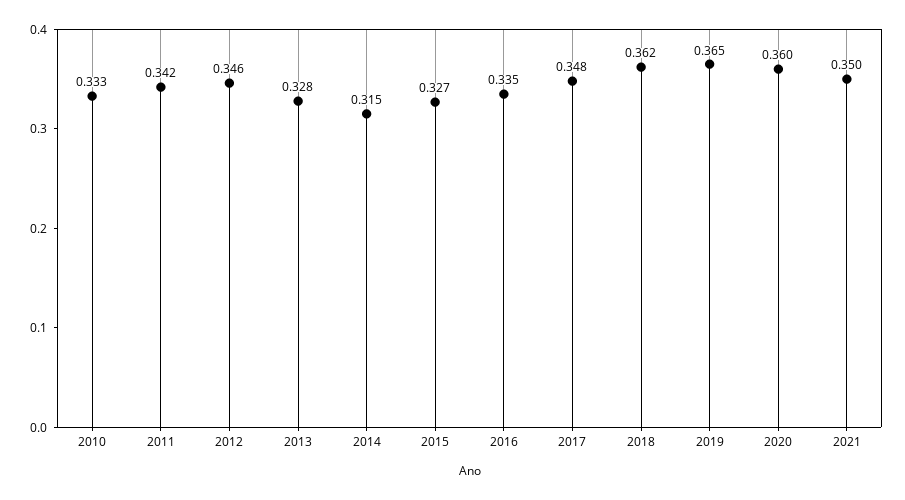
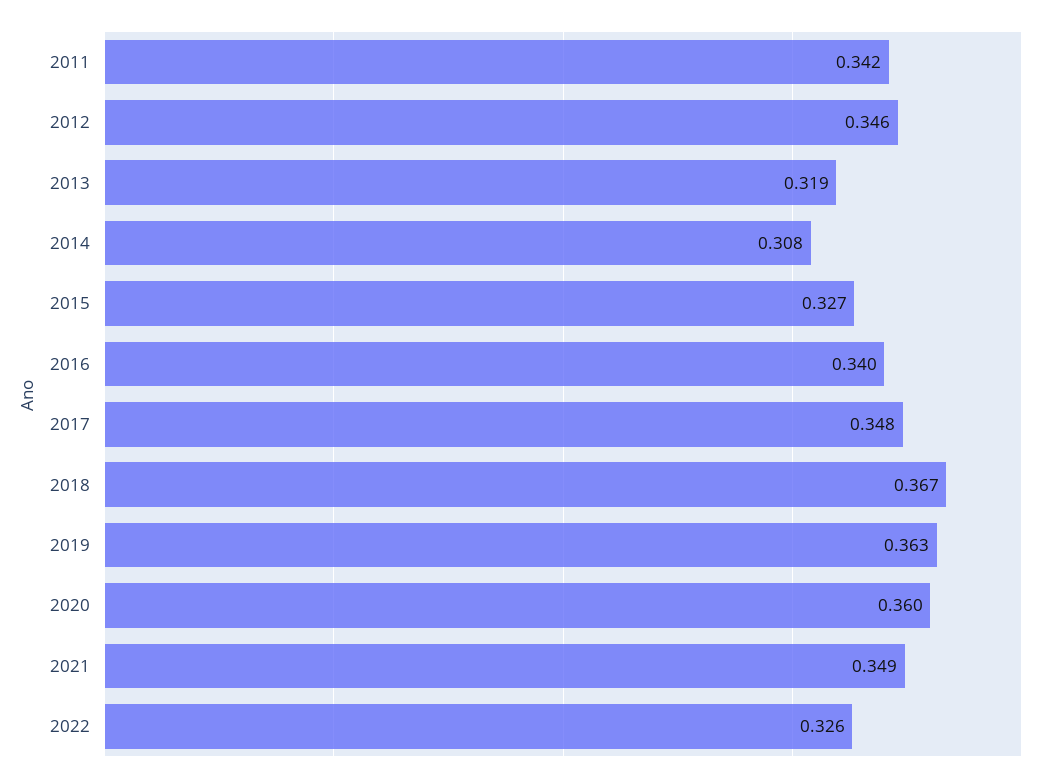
2010: 0.333 -> none
2013: 0.328 -> 0.319
2014: 0.315 -> 0.308
2016: 0.335 -> 0.34
2018: 0.362 -> 0.367
2019: 0.365 -> 0.363
2021: 0.35 -> 0.349
2022: none -> 0.326

